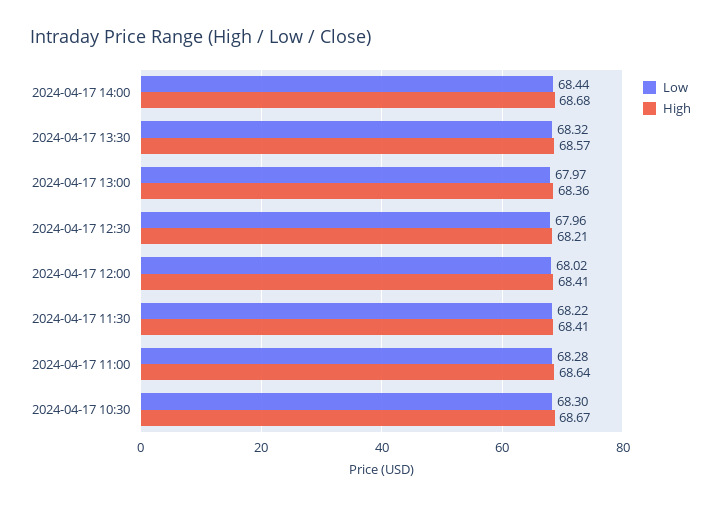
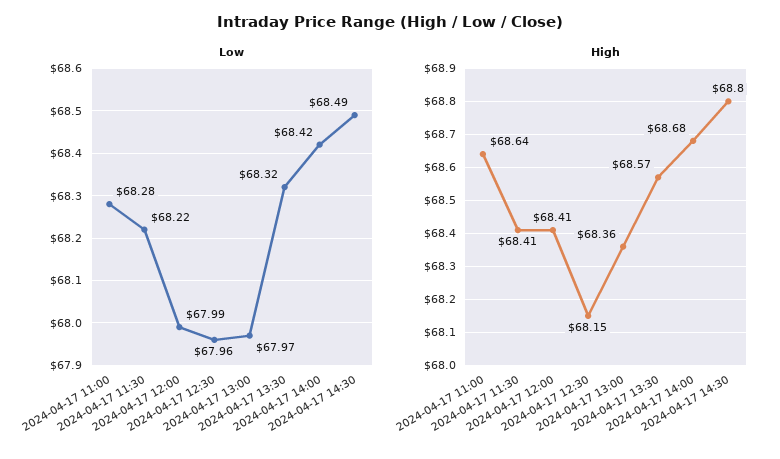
Low, 2024-04-17 14:00: 68.44 -> 68.42
High, 2024-04-17 12:30: 68.21 -> 68.15
Low, 2024-04-17 12:00: 68.02 -> 67.99
Low, 2024-04-17 10:30: 68.3 -> none
High, 2024-04-17 10:30: 68.67 -> none
Low, 2024-04-17 14:30: none -> 68.49
High, 2024-04-17 14:30: none -> 68.8

